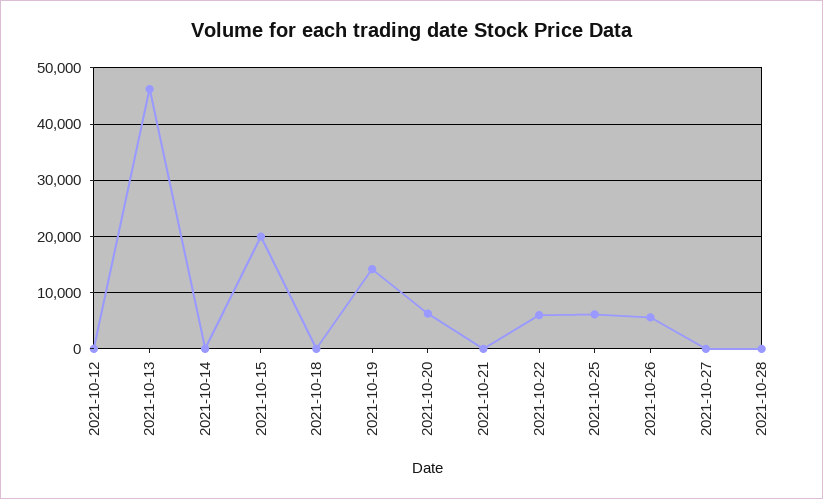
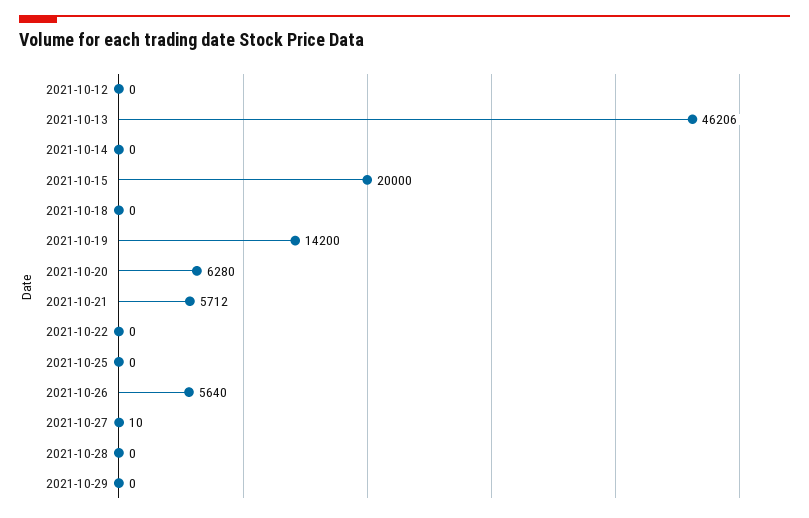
2021-10-21: 0 -> 5712
2021-10-22: 6000 -> 0
2021-10-25: 6000 -> 0
2021-10-29: none -> 0

